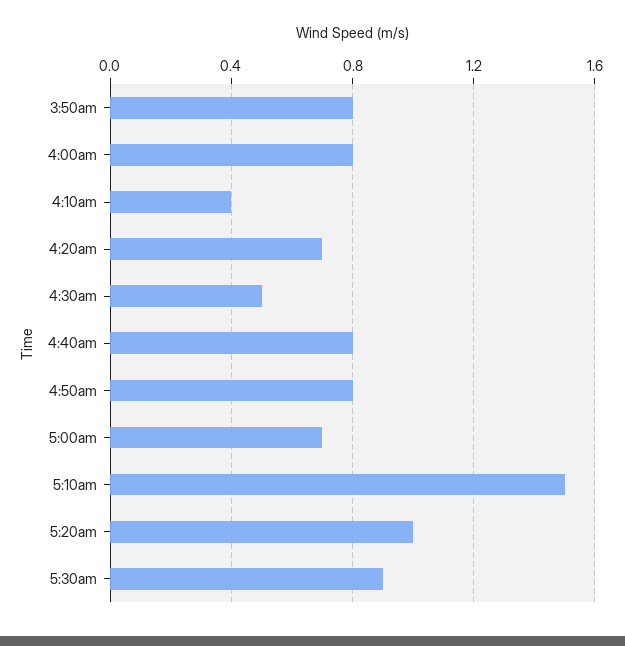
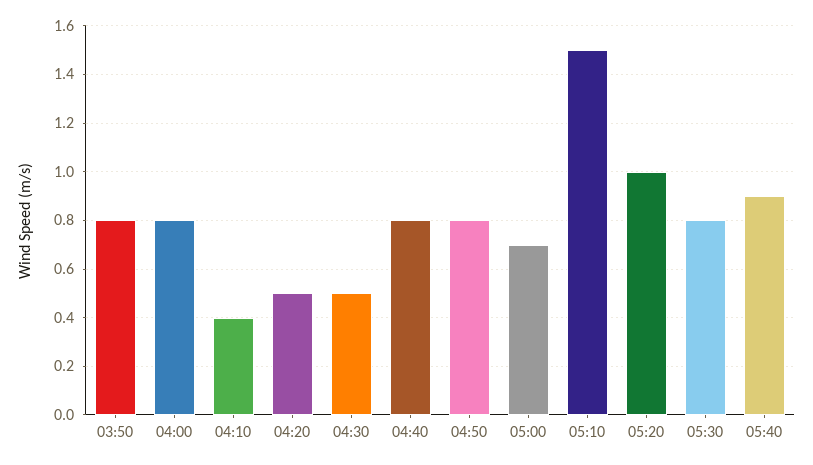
4:20am: 0.7 -> 0.5
5:30am: 0.9 -> 0.8
05:40: none -> 0.9

